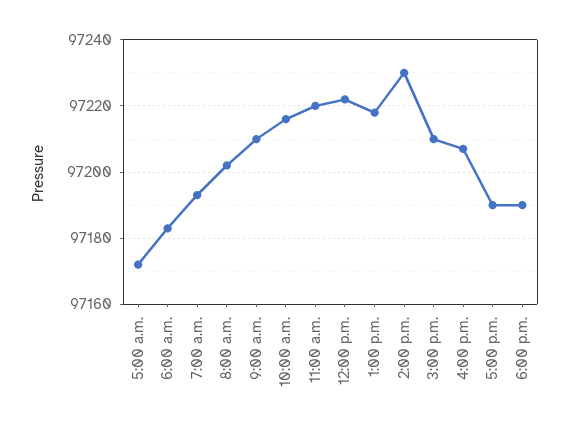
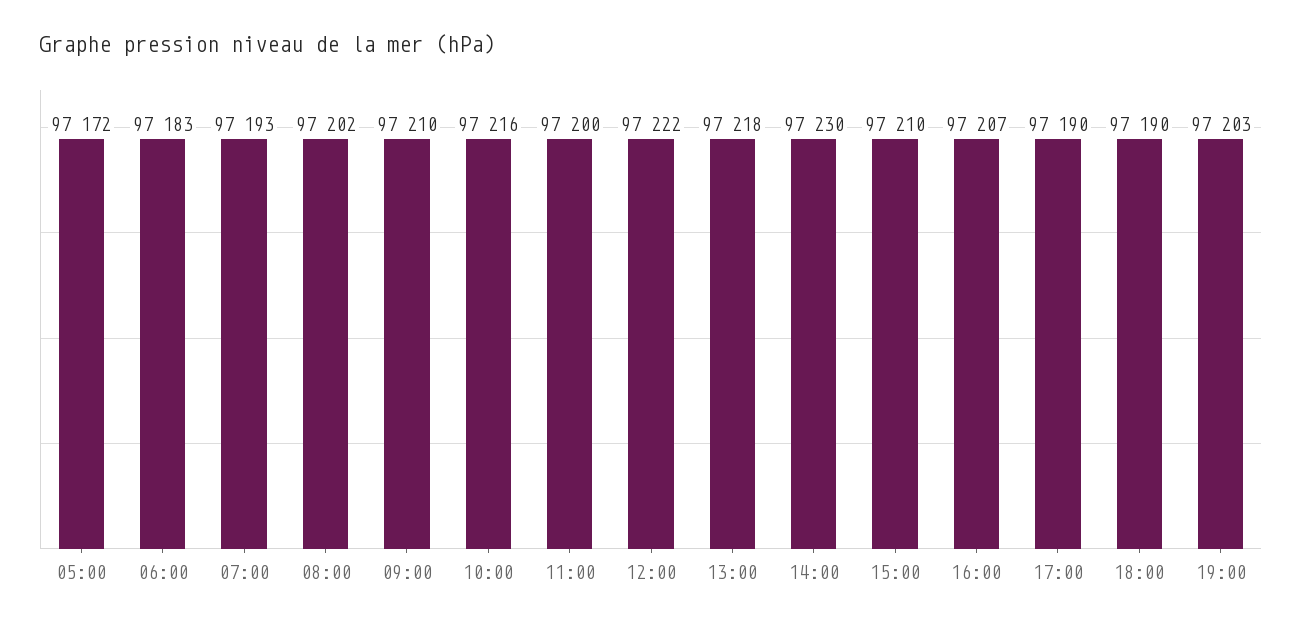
11:00 a.m.: 97220 -> 97200
19:00: none -> 97203

